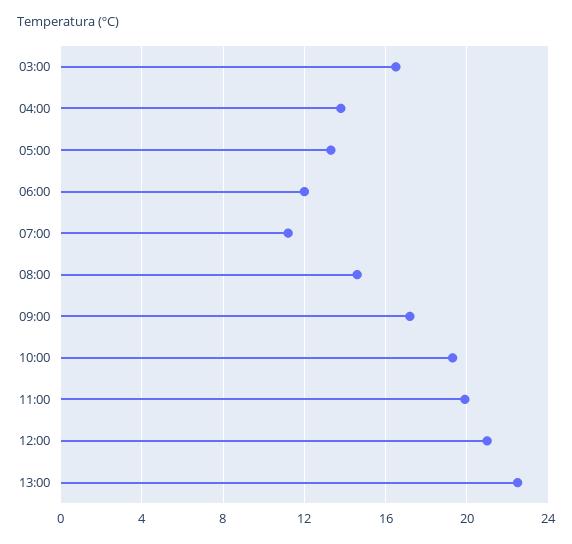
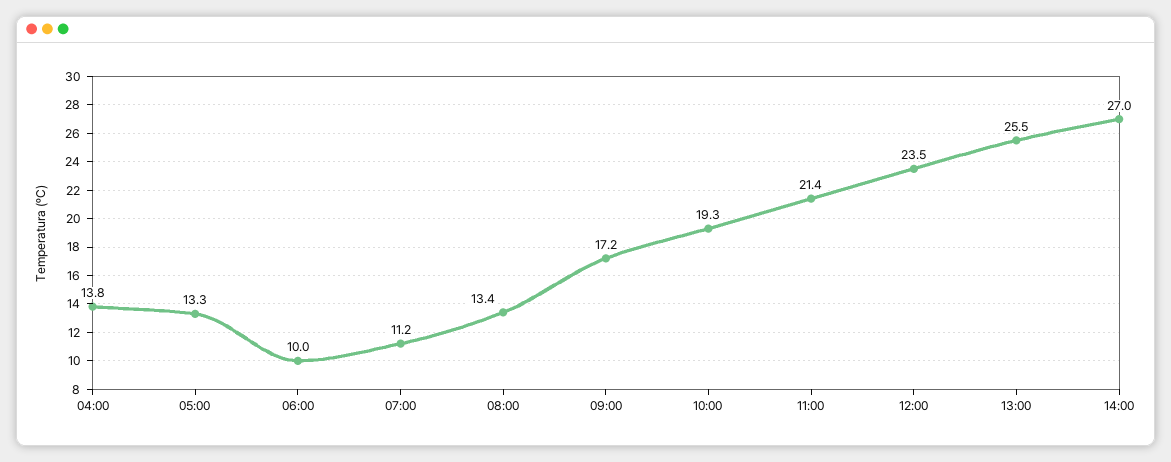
03:00: 16.5 -> none
06:00: 12 -> 10
08:00: 14.5 -> 13.4
11:00: 20 -> 21.4
12:00: 21 -> 23.5
13:00: 22.5 -> 25.5
14:00: none -> 27

